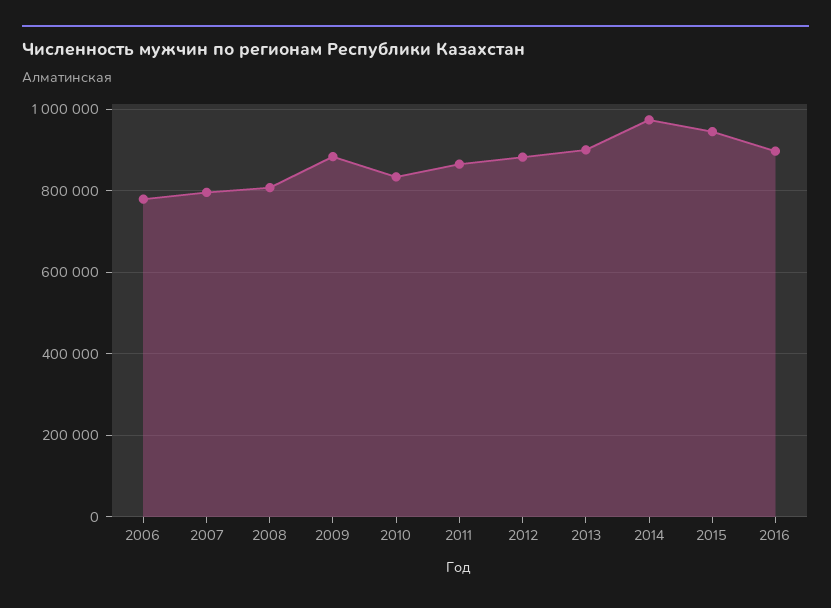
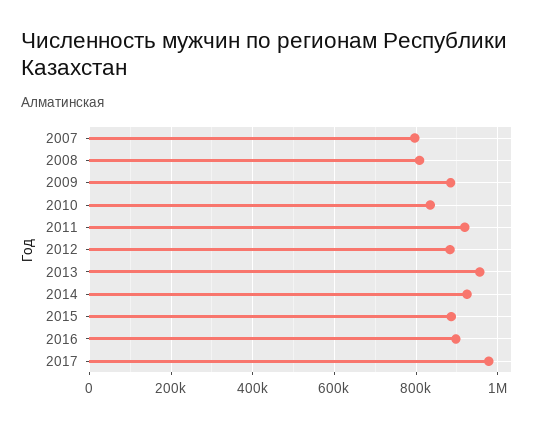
2006: 780000 -> none
2011: 860000 -> 920000
2013: 900000 -> 960000
2014: 980000 -> 920000
2015: 940000 -> 880000
2017: none -> 980000

